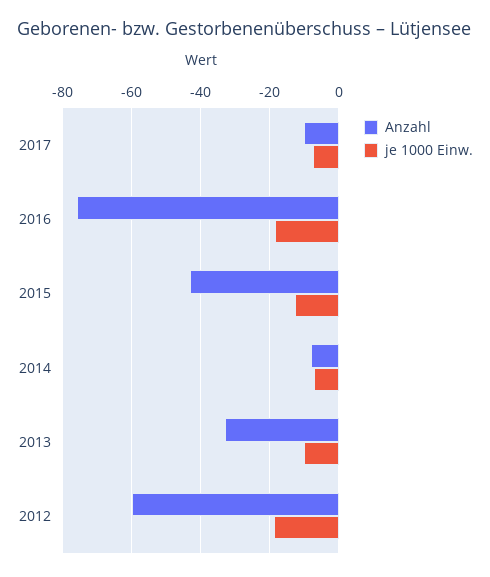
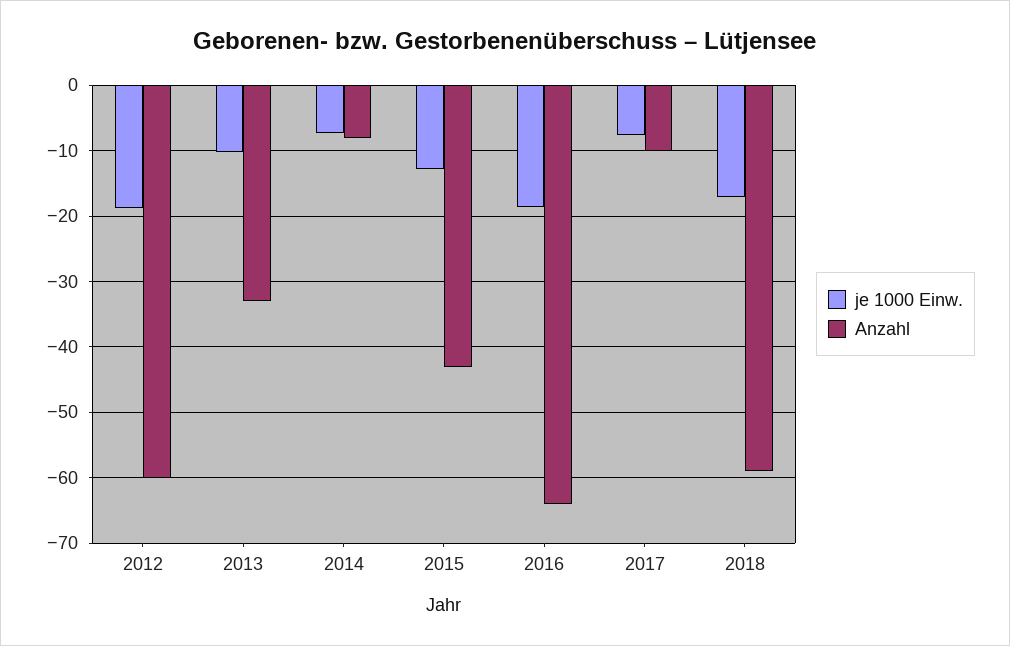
Anzahl, 2016: -76 -> -64
je 1000 Einw., 2018: none -> -17
Anzahl, 2018: none -> -59

